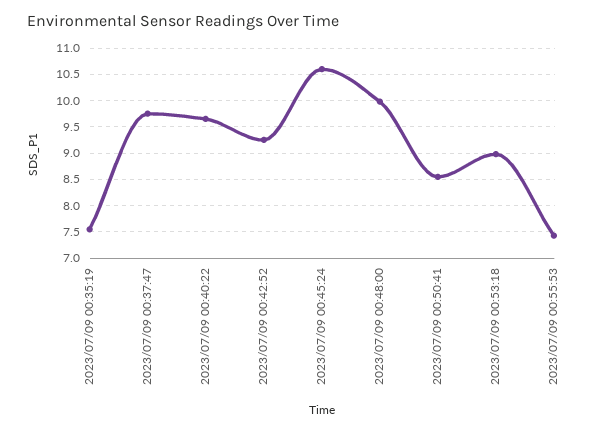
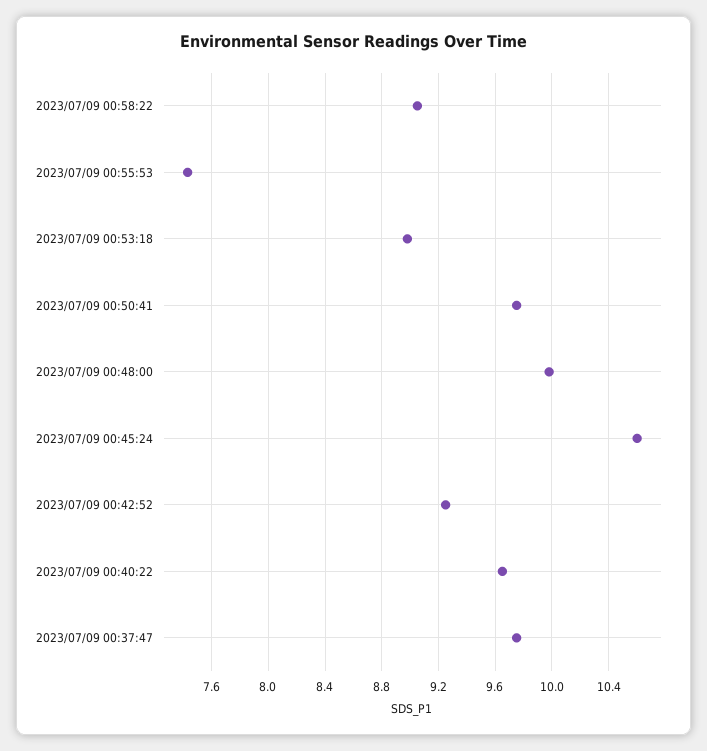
2023/07/09 00:35:19: 7.5 -> none
2023/07/09 00:50:41: 8.5 -> 9.75
2023/07/09 00:58:22: none -> 9.05

